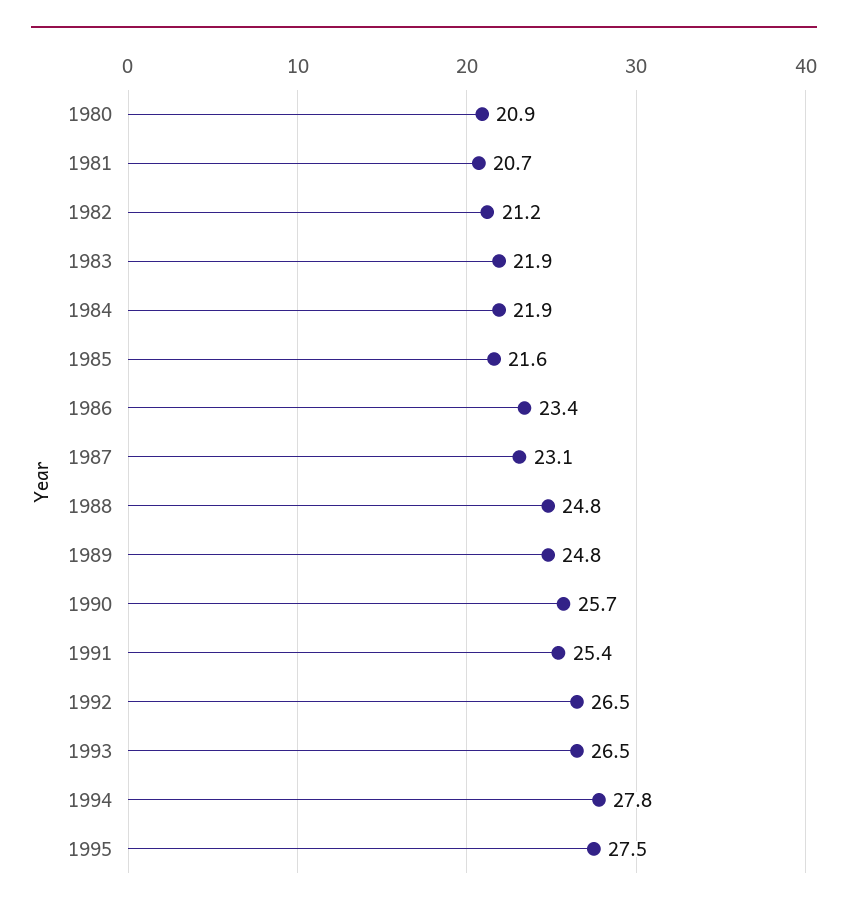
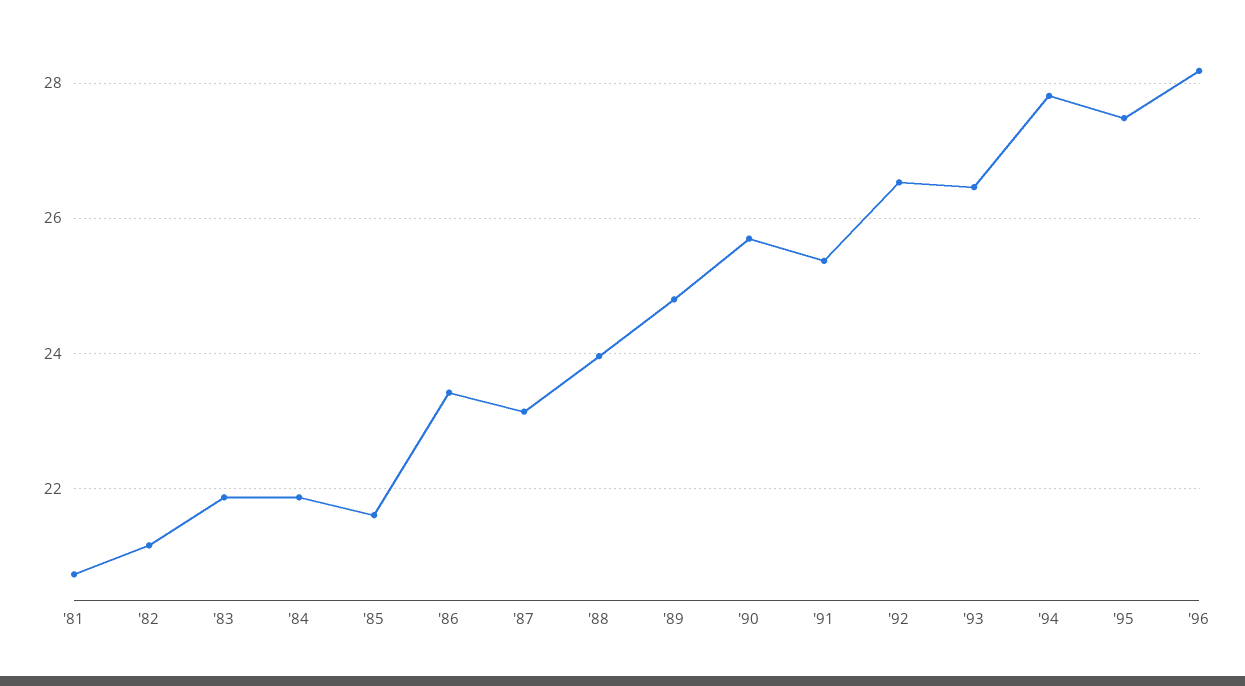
1980: 20.9 -> none
1988: 24.8 -> 24
'96: none -> 28.2

